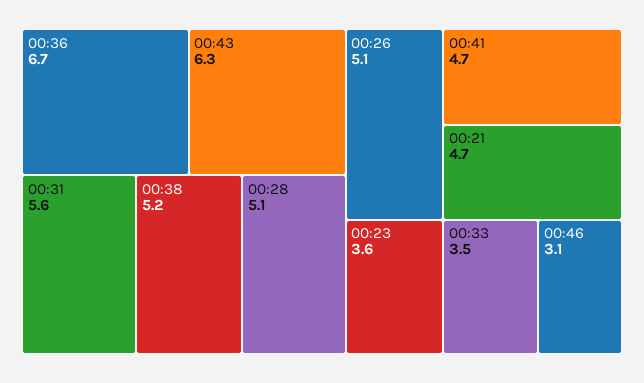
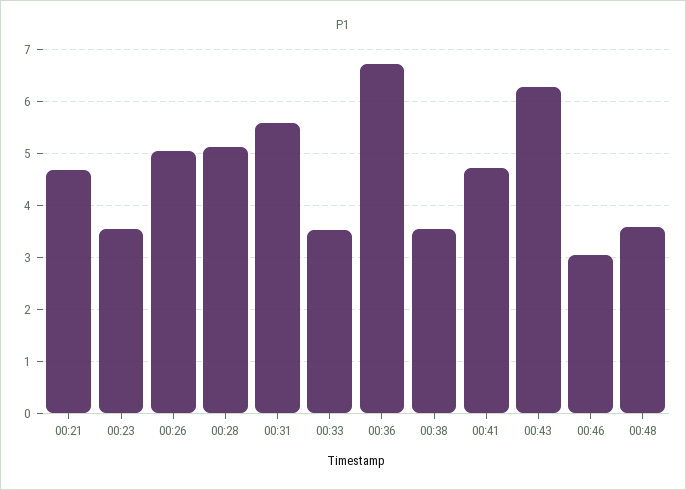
00:38: 5.2 -> 3.6
00:48: none -> 3.6

